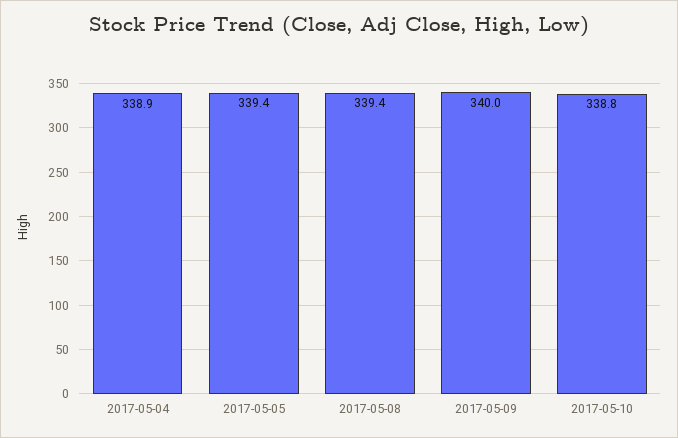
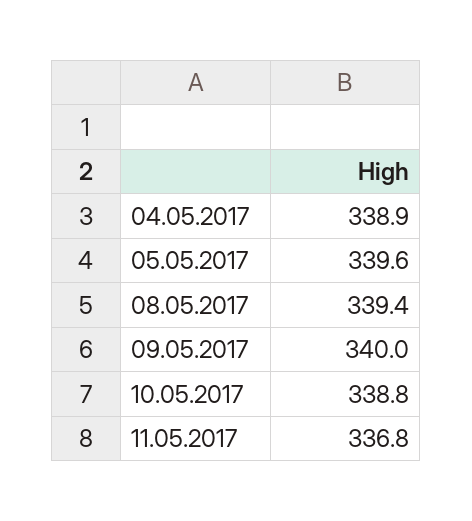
2017-05-05: 339.4 -> 339.6
11.05.2017: none -> 336.8

